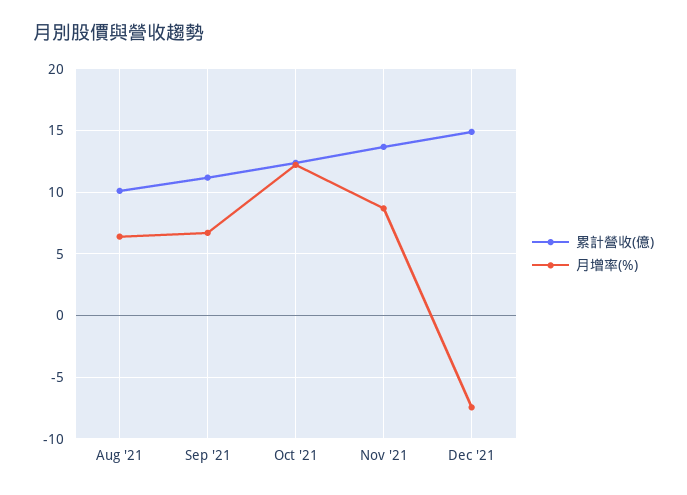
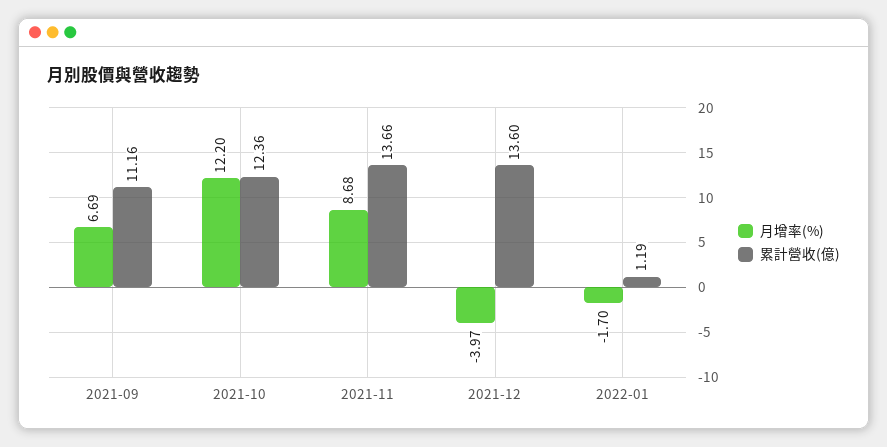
累計營收(億), Aug '21: 10 -> none
月增率(%), Aug '21: 6.5 -> none
累計營收(億), Dec '21: 15 -> 13.6
月增率(%), Dec '21: -7.5 -> -3.97
月增率(%), 2022-01: none -> -1.7
累計營收(億), 2022-01: none -> 1.19

